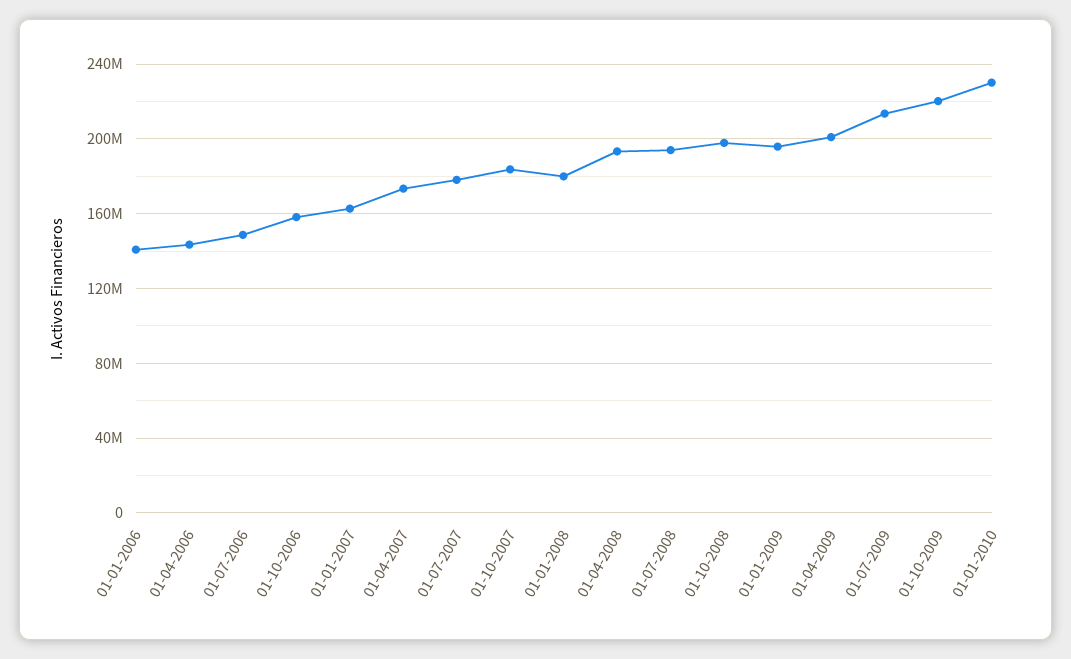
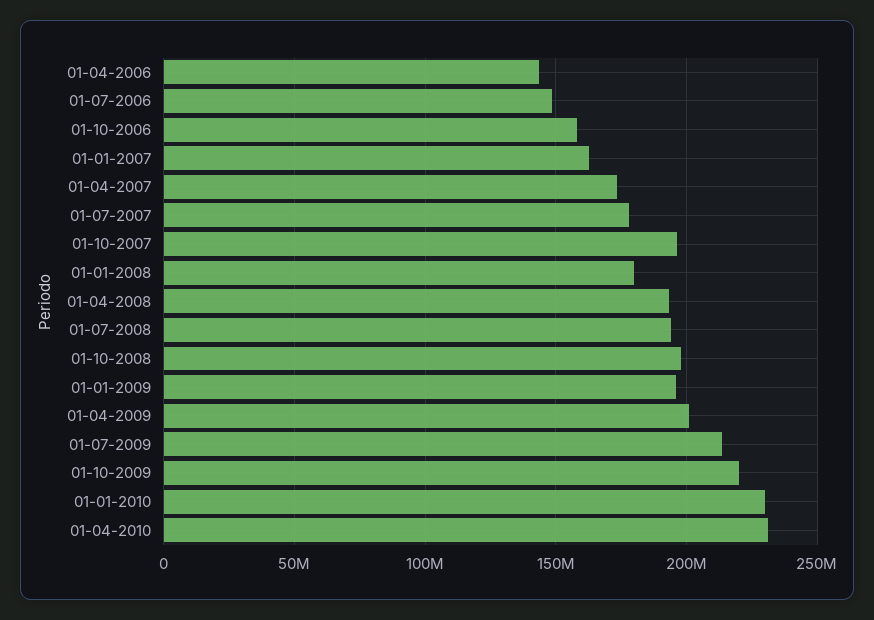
01-01-2006: 140000000 -> none
01-10-2007: 185000000 -> 195000000
01-04-2010: none -> 230000000

